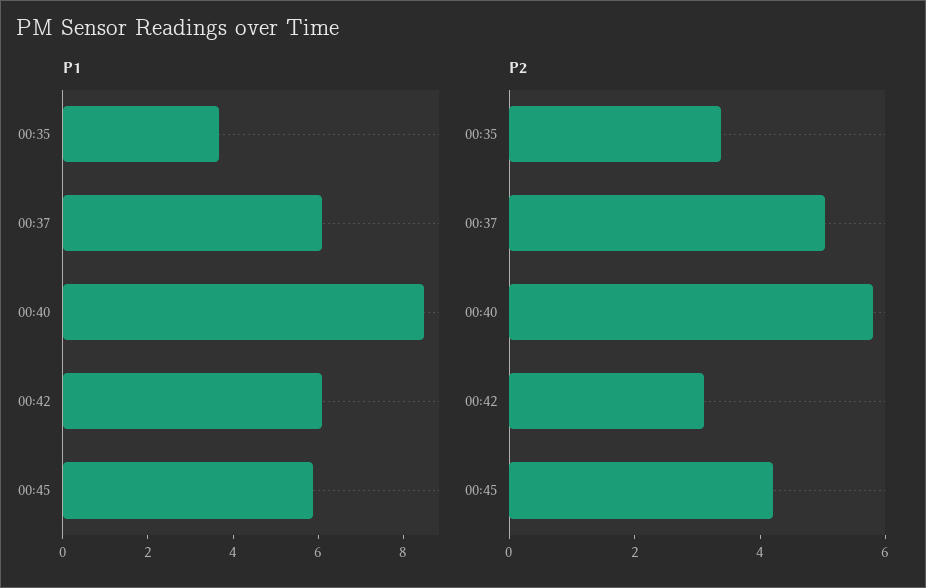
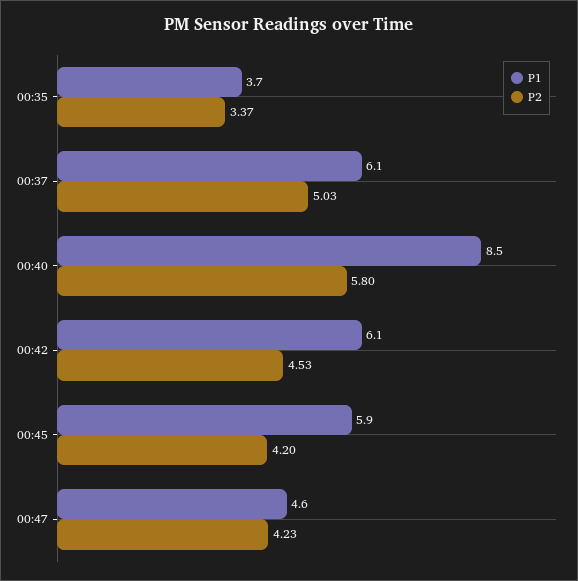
P2, 00:42: 3 -> 4.53
P1, 00:47: none -> 4.6
P2, 00:47: none -> 4.23

